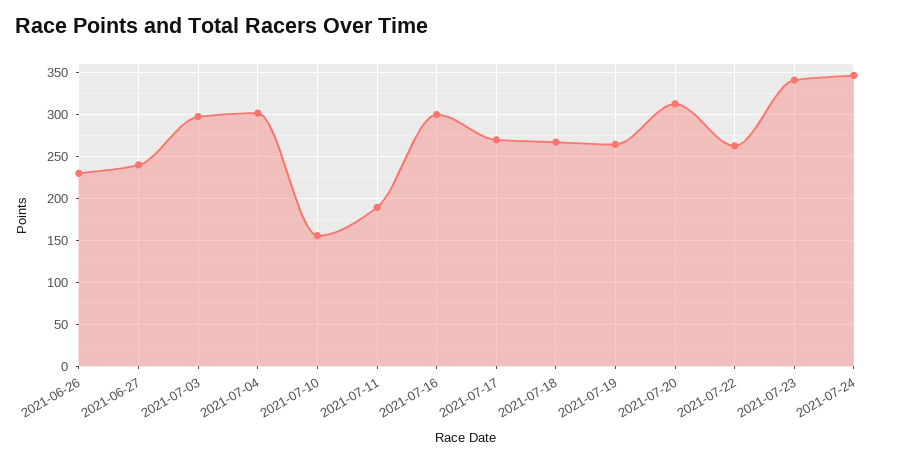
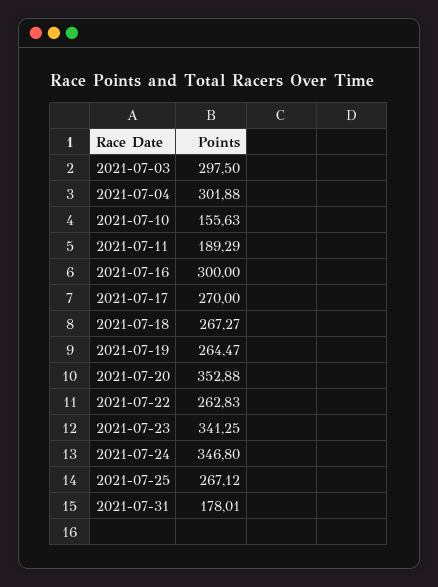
2021-06-26: 230 -> none
2021-06-27: 240 -> none
2021-07-20: 310 -> 352.88
2021-07-25: none -> 267.12
2021-07-31: none -> 178.01

